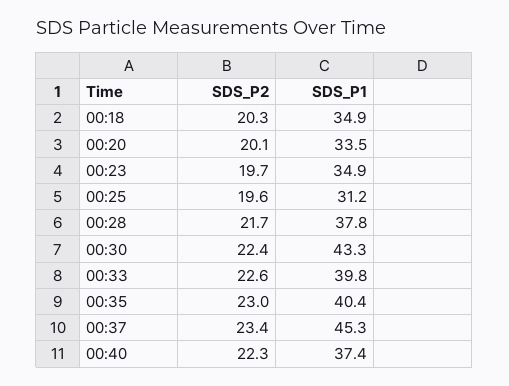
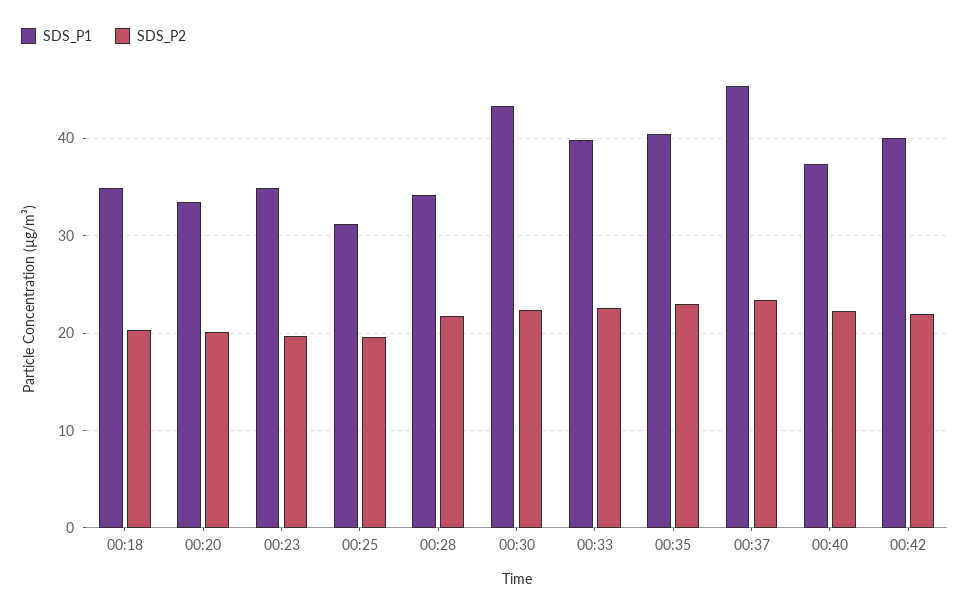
SDS_P1, 00:28: 37.8 -> 34
SDS_P1, 00:42: none -> 40
SDS_P2, 00:42: none -> 22

